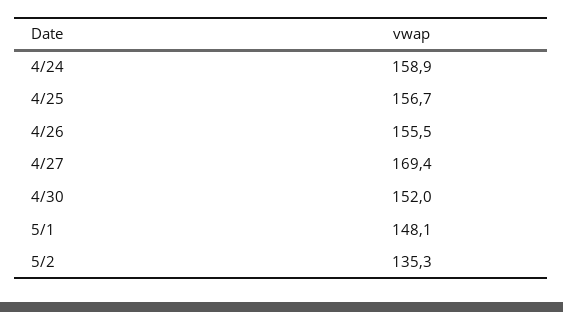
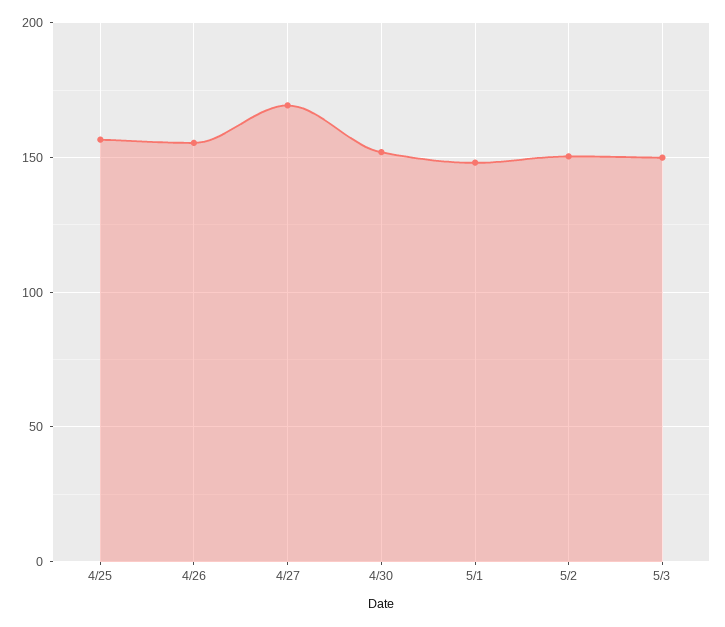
4/24: 158.9 -> none
5/2: 135.3 -> 150
5/3: none -> 150

